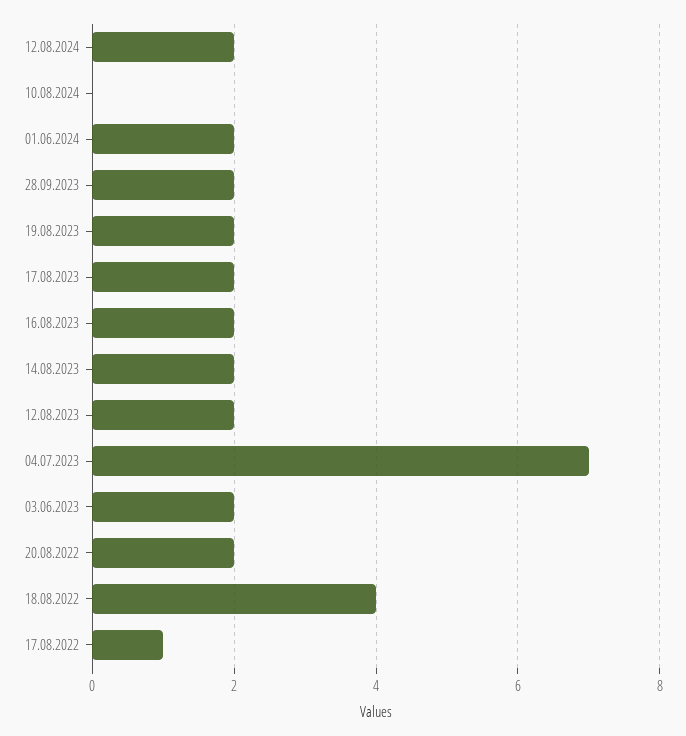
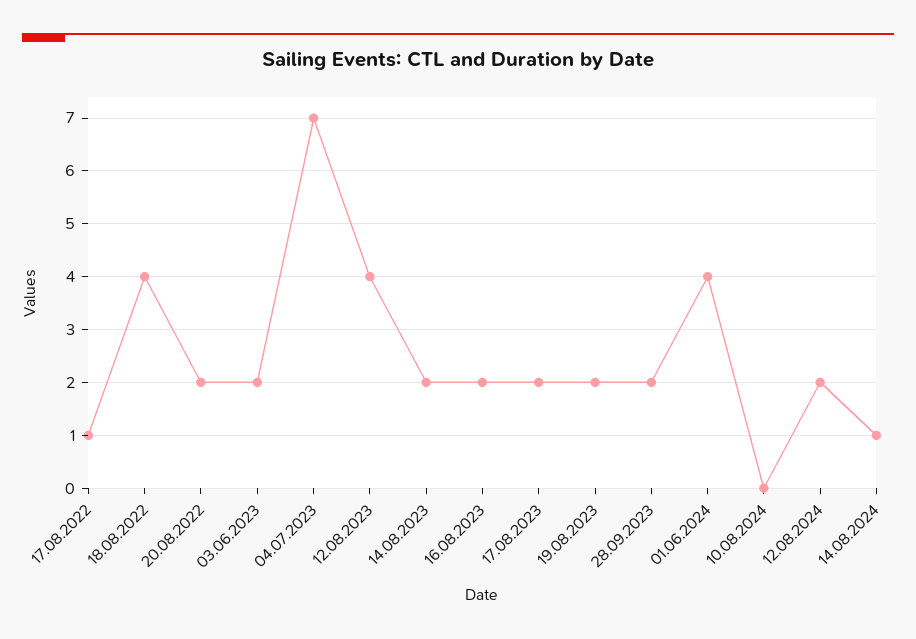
01.06.2024: 2 -> 4
12.08.2023: 2 -> 4
14.08.2024: none -> 1

